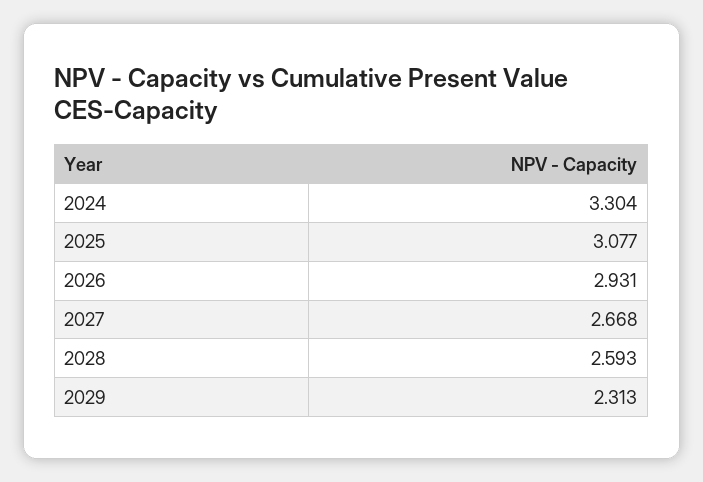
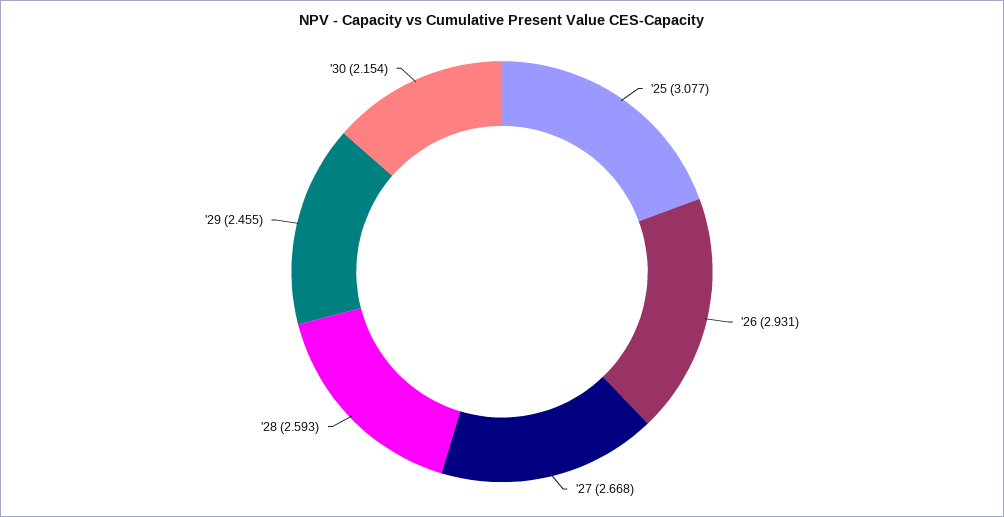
2024: 3.304 -> none
2029: 2.313 -> 2.455
'30: none -> 2.154

